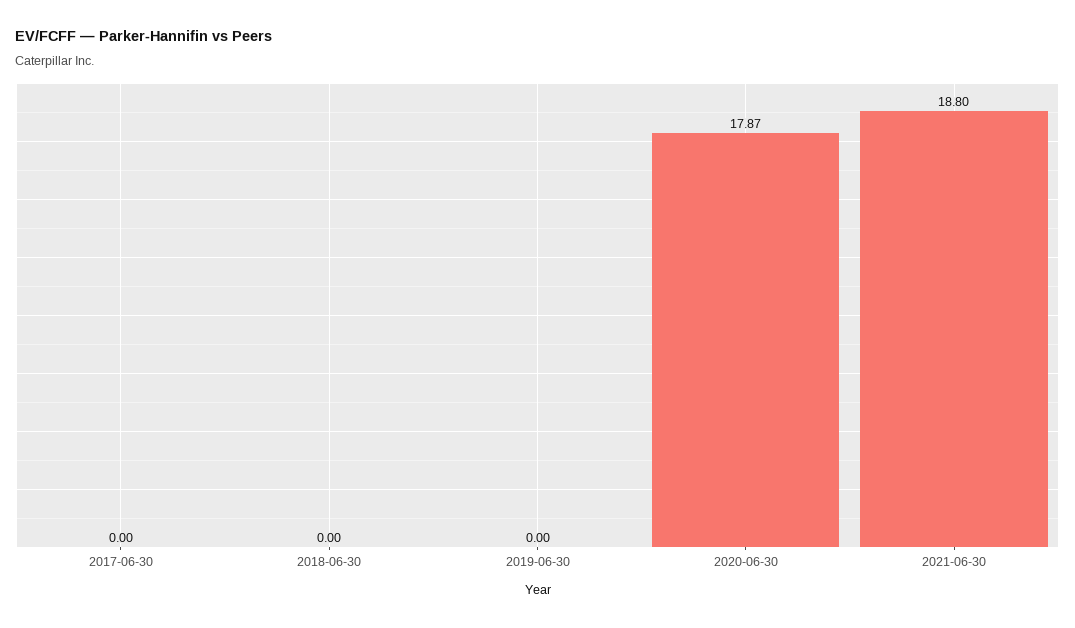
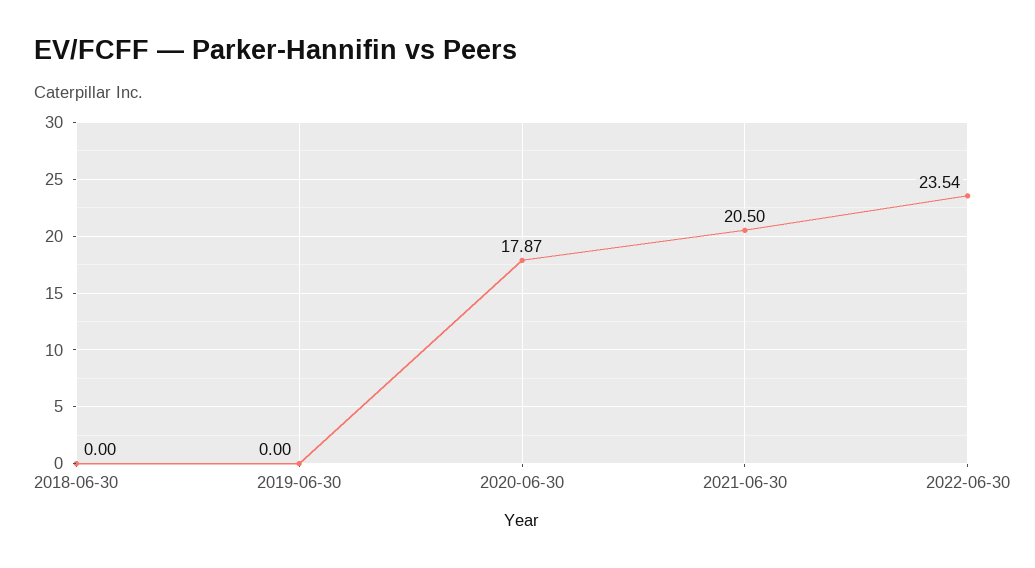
2017-06-30: 0 -> none
2021-06-30: 18.8 -> 20.5
2022-06-30: none -> 23.54

